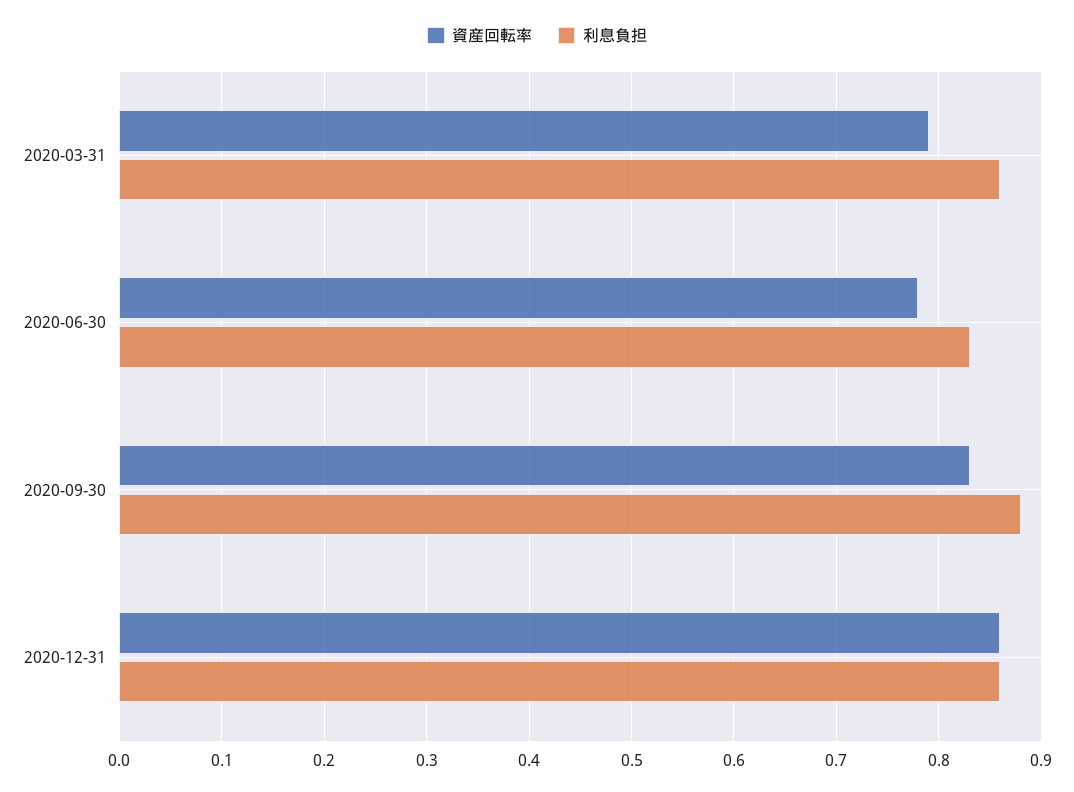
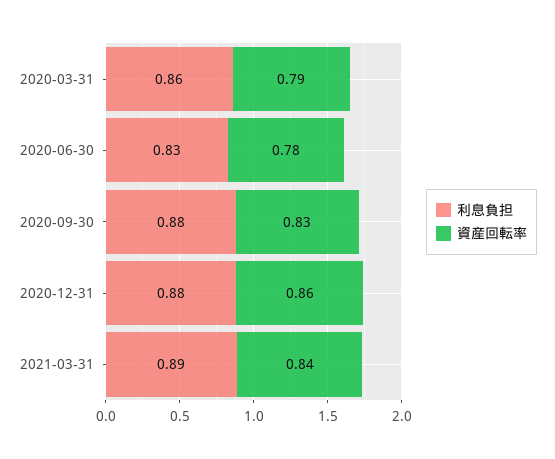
利息負担, 2020-12-31: 0.86 -> 0.88
利息負担, 2021-03-31: none -> 0.89
資産回転率, 2021-03-31: none -> 0.84

